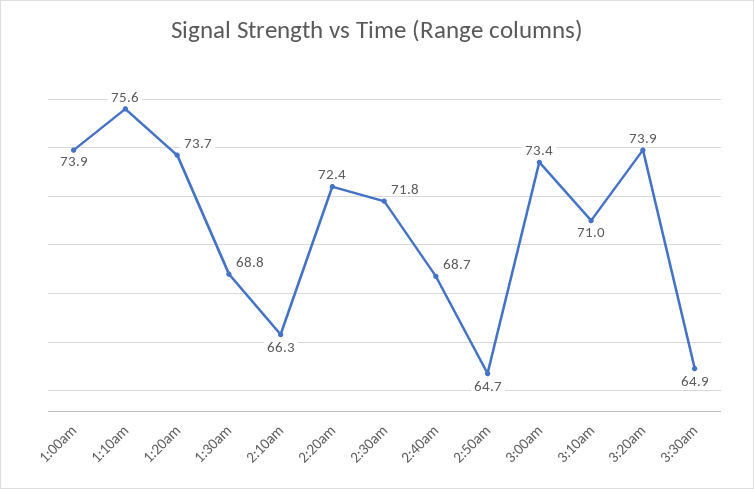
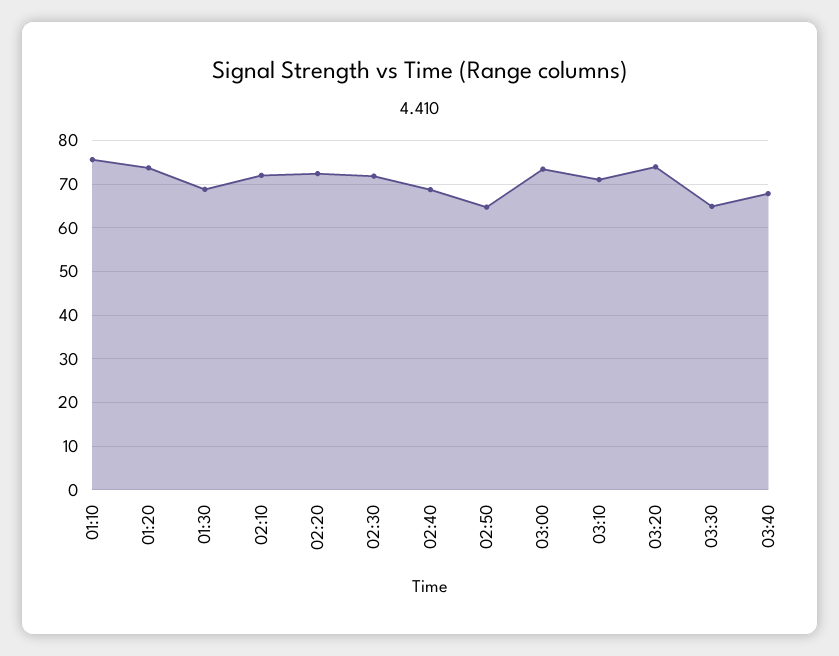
1:00am: 73.9 -> none
2:10am: 66.3 -> 72
03:40: none -> 68

